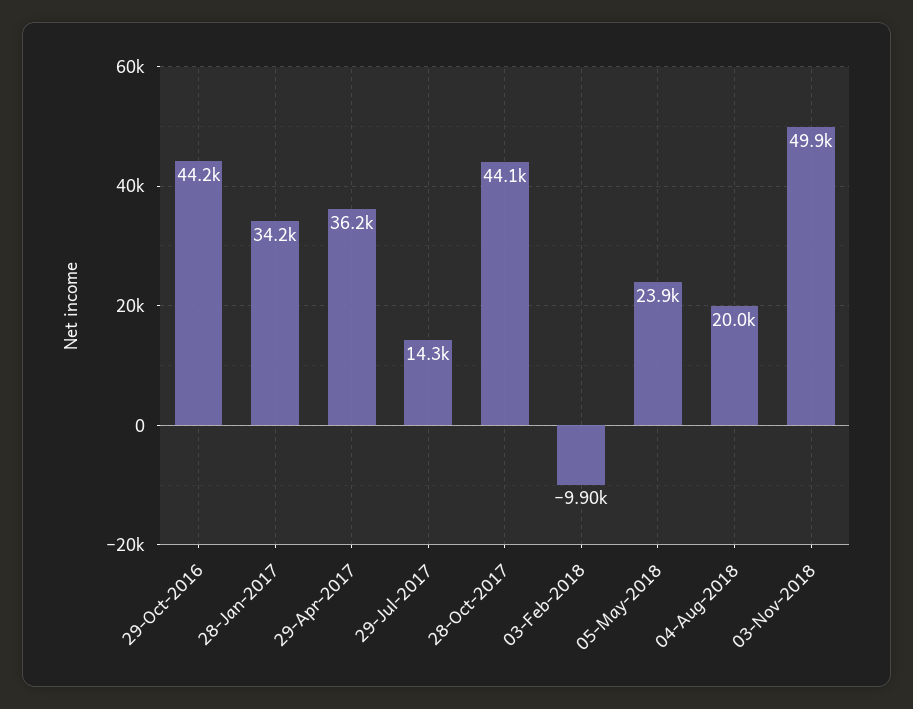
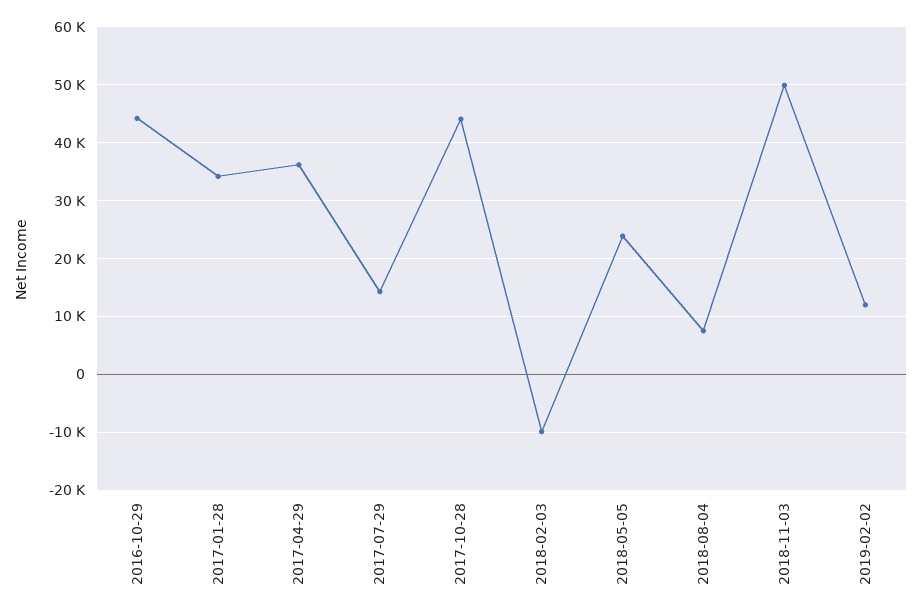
04-Aug-2018: 20000 -> 8000
2019-02-02: none -> 12000

